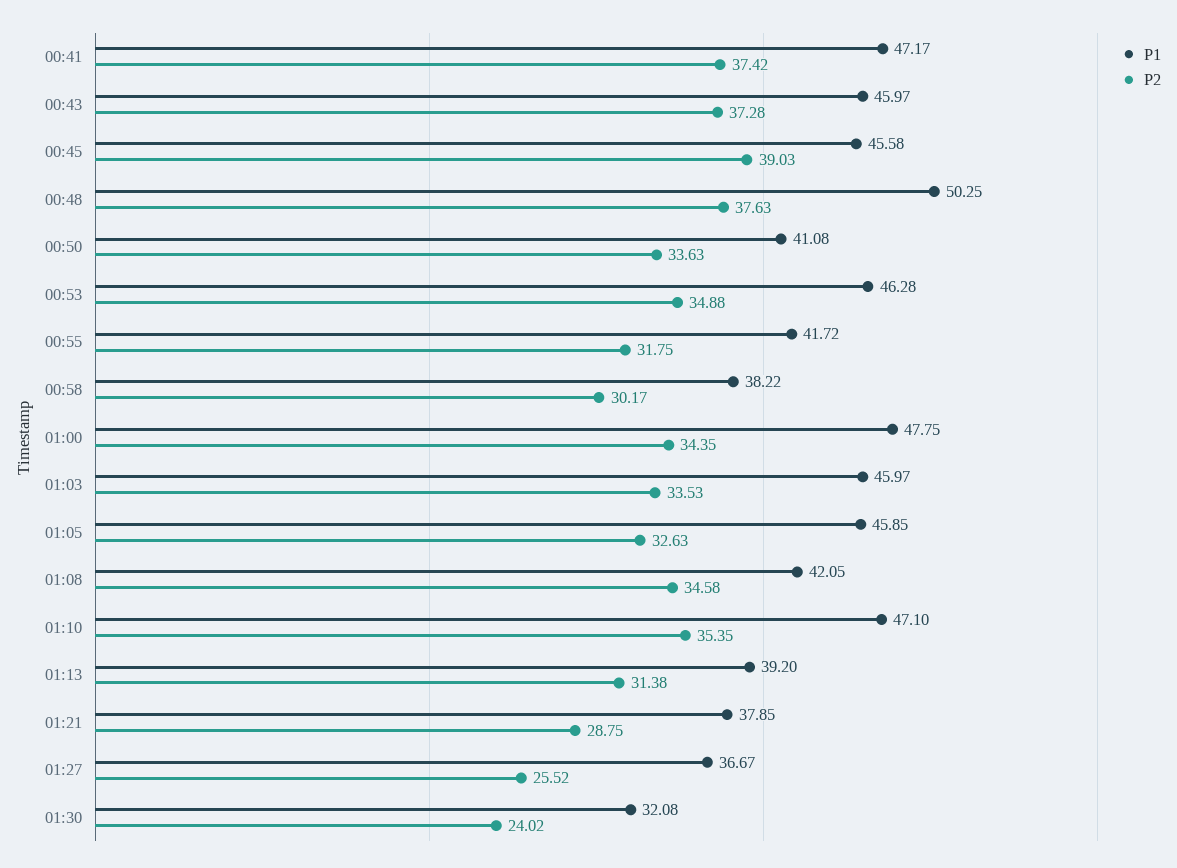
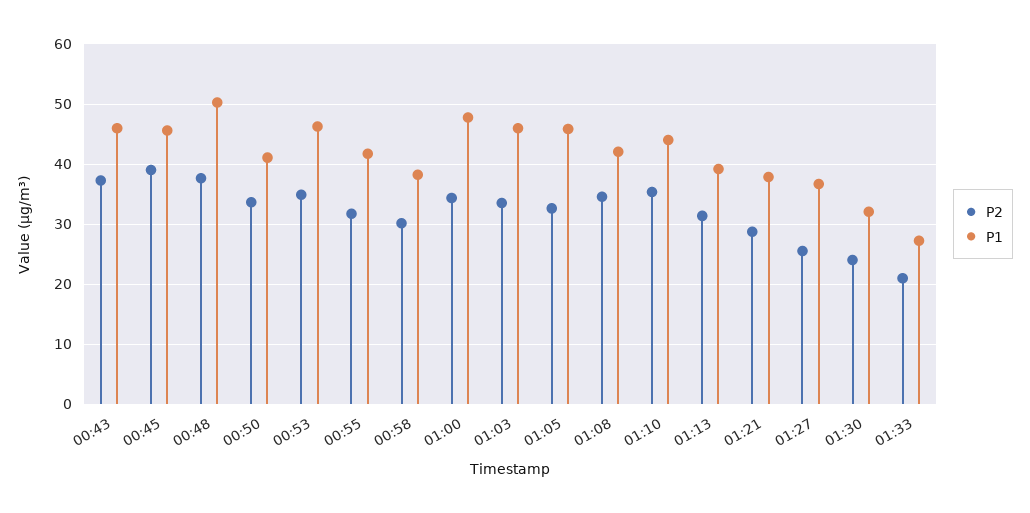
P1, 00:41: 47.17 -> none
P2, 00:41: 37.42 -> none
P1, 01:10: 47.1 -> 44
P2, 01:33: none -> 21
P1, 01:33: none -> 27

